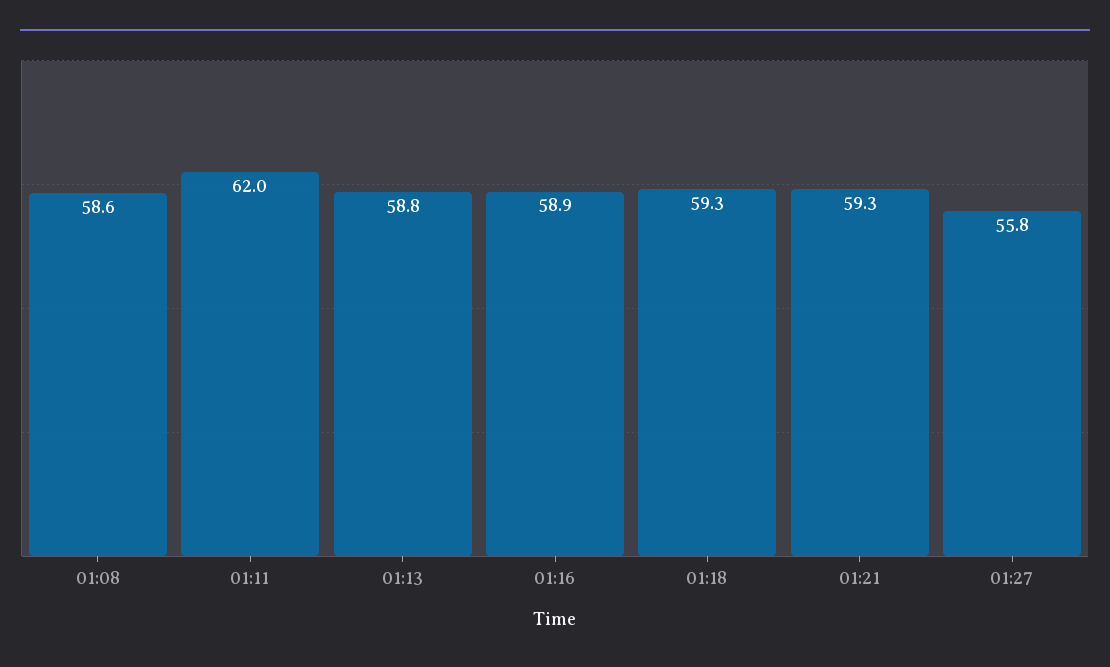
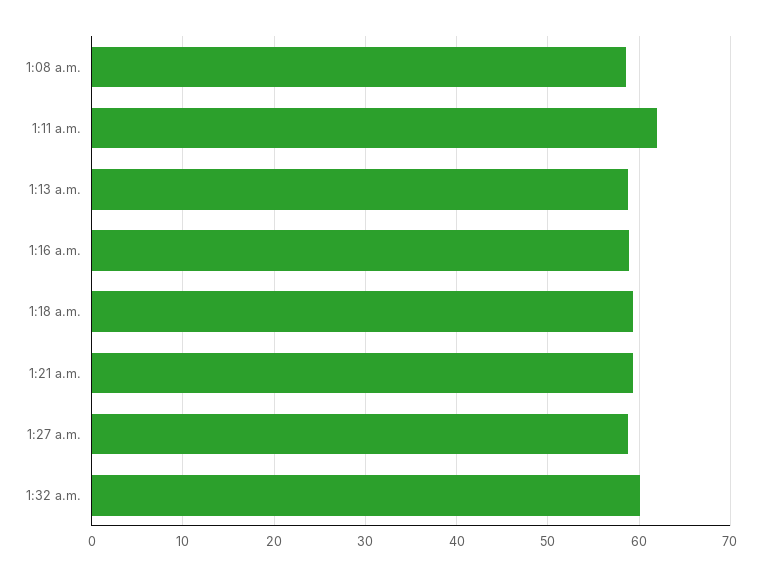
01:27: 55.8 -> 59
1:32 a.m.: none -> 60

